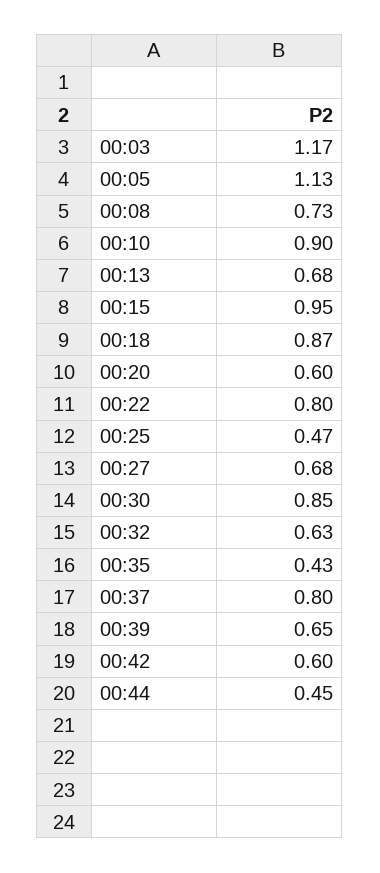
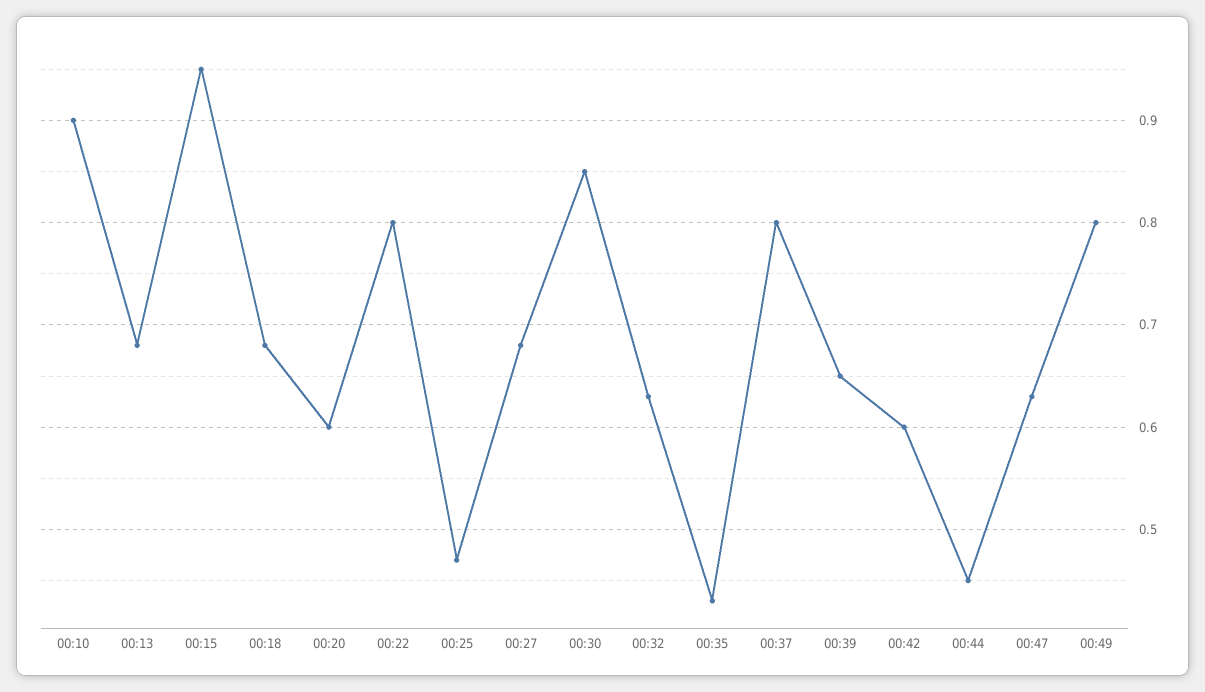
00:03: 1.17 -> none
00:05: 1.13 -> none
00:08: 0.73 -> none
00:18: 0.87 -> 0.68
00:47: none -> 0.63
00:49: none -> 0.8

